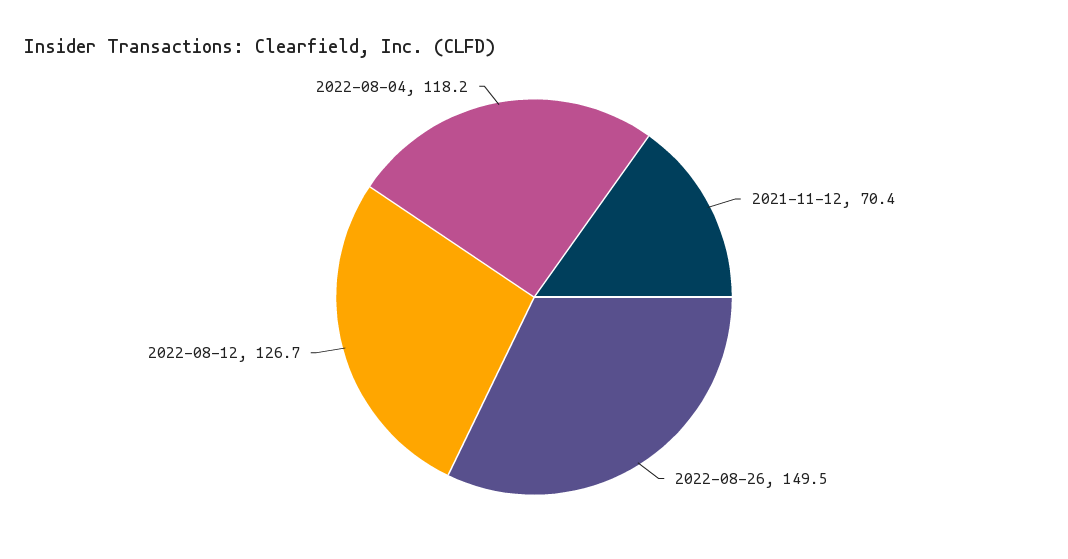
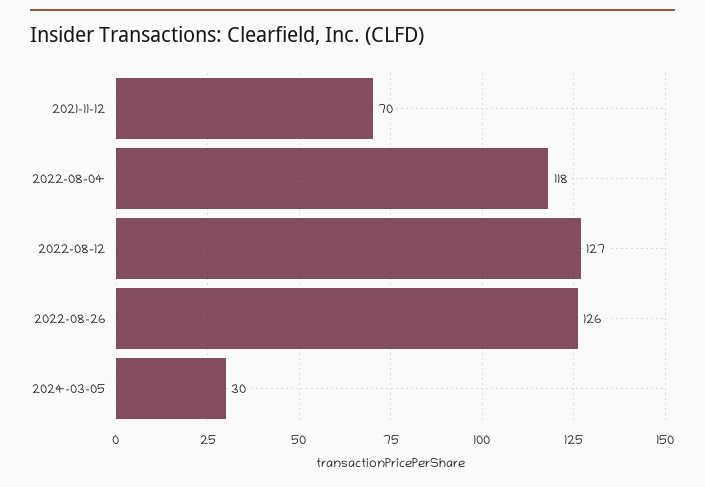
2022-08-26: 149.5 -> 126
2024-03-05: none -> 30

